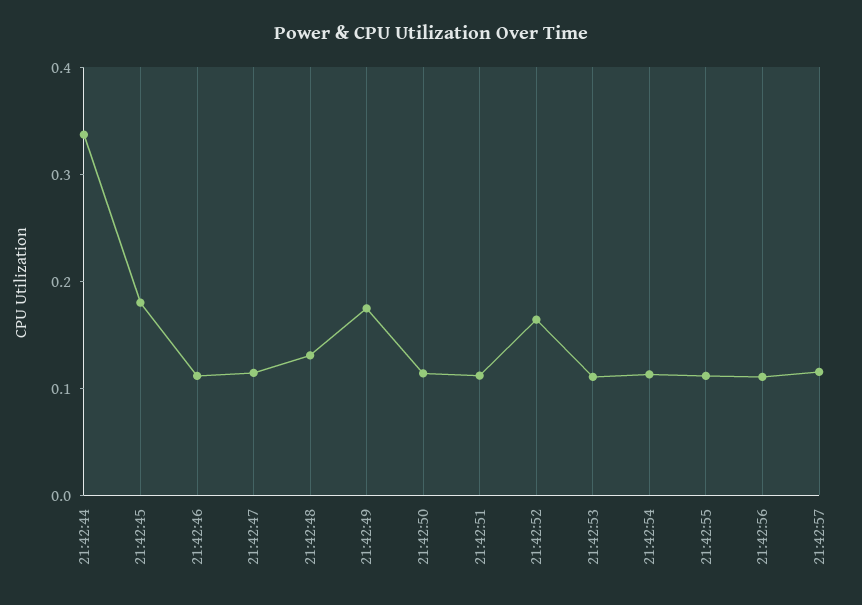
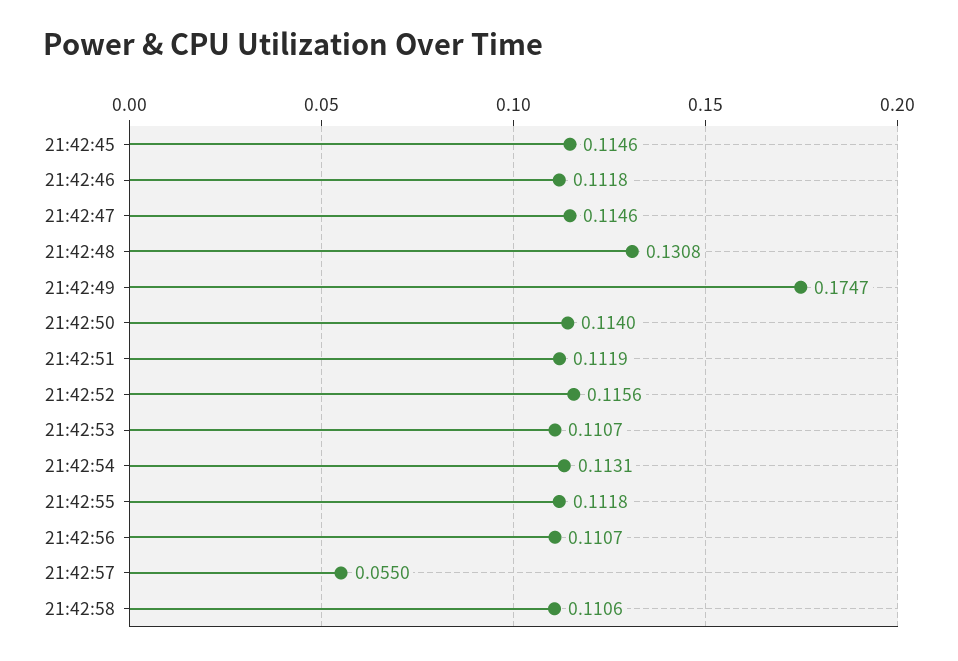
21:42:44: 0.34 -> none
21:42:45: 0.18 -> 0.1146
21:42:52: 0.16 -> 0.1156
21:42:57: 0.12 -> 0.055
21:42:58: none -> 0.1106

